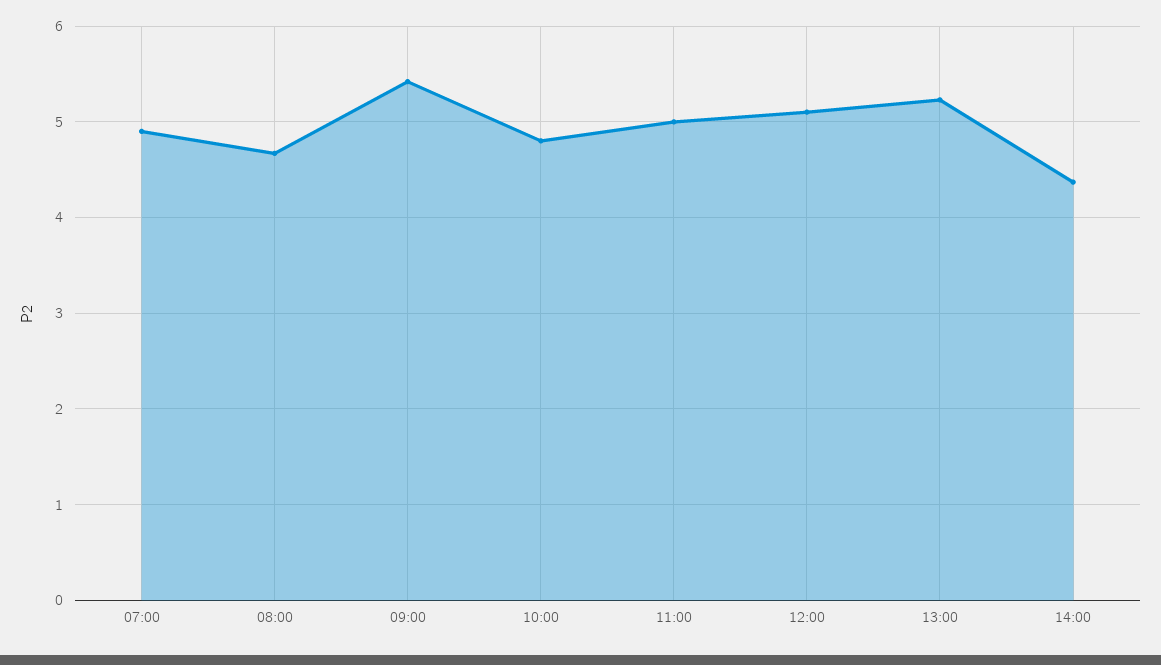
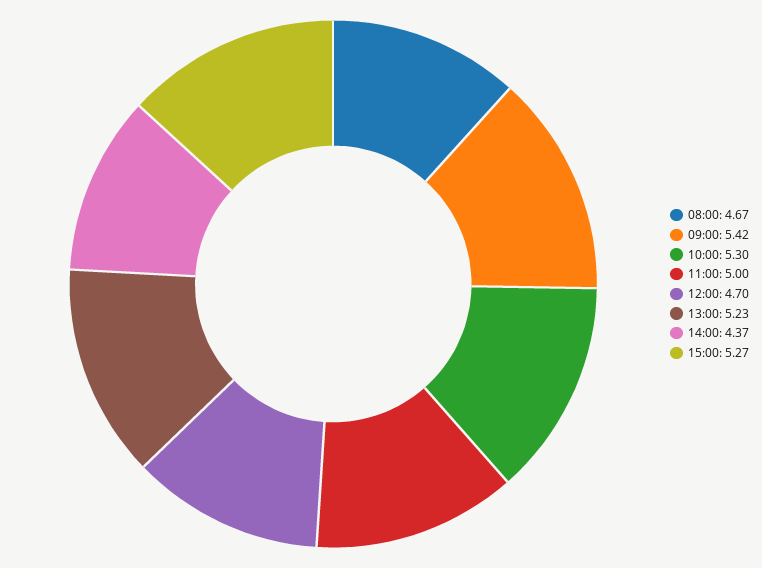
07:00: 4.9 -> none
10:00: 4.8 -> 5.3
12:00: 5.1 -> 4.7
15:00: none -> 5.27

